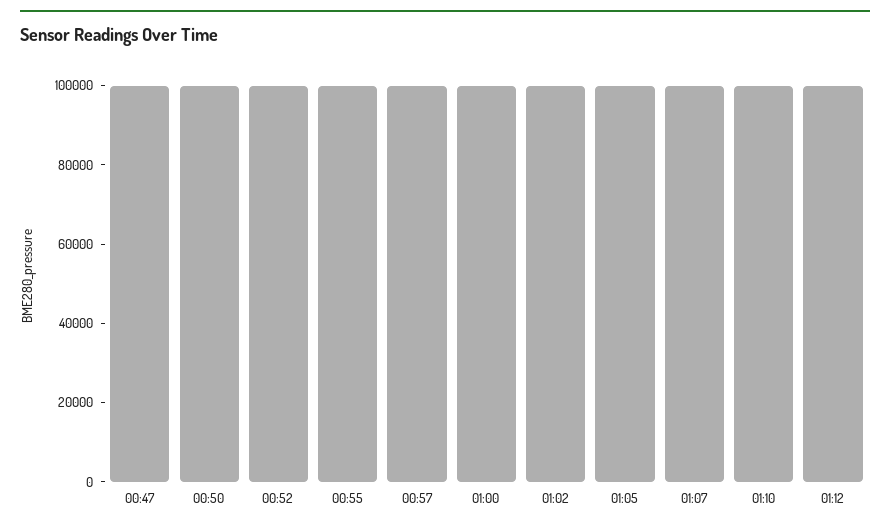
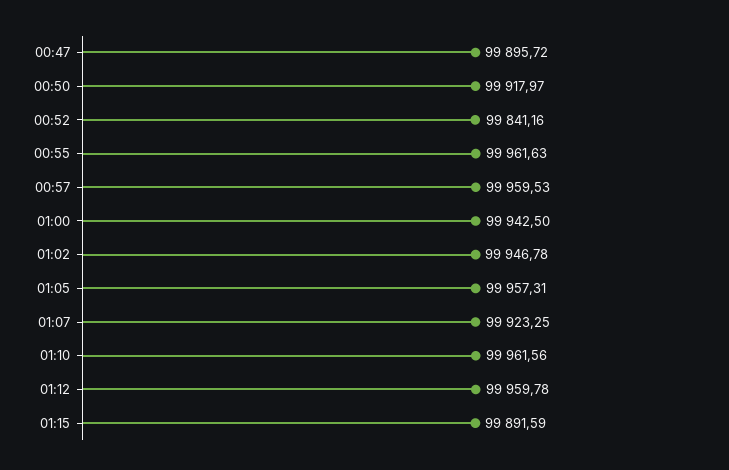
01:15: none -> 99891.59

